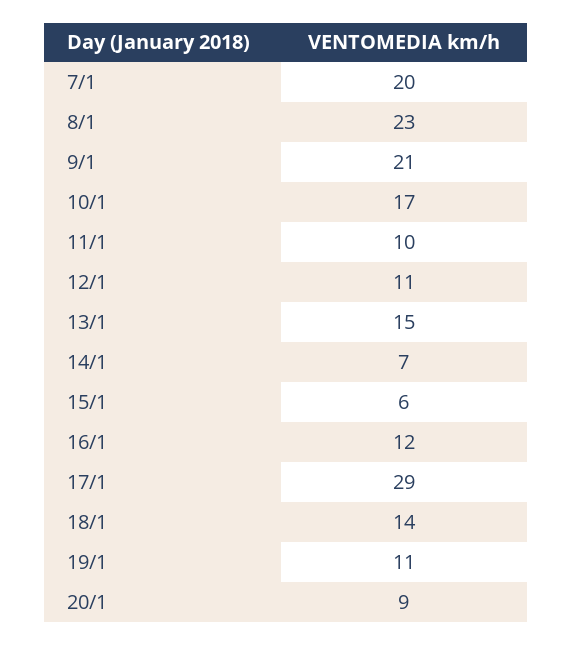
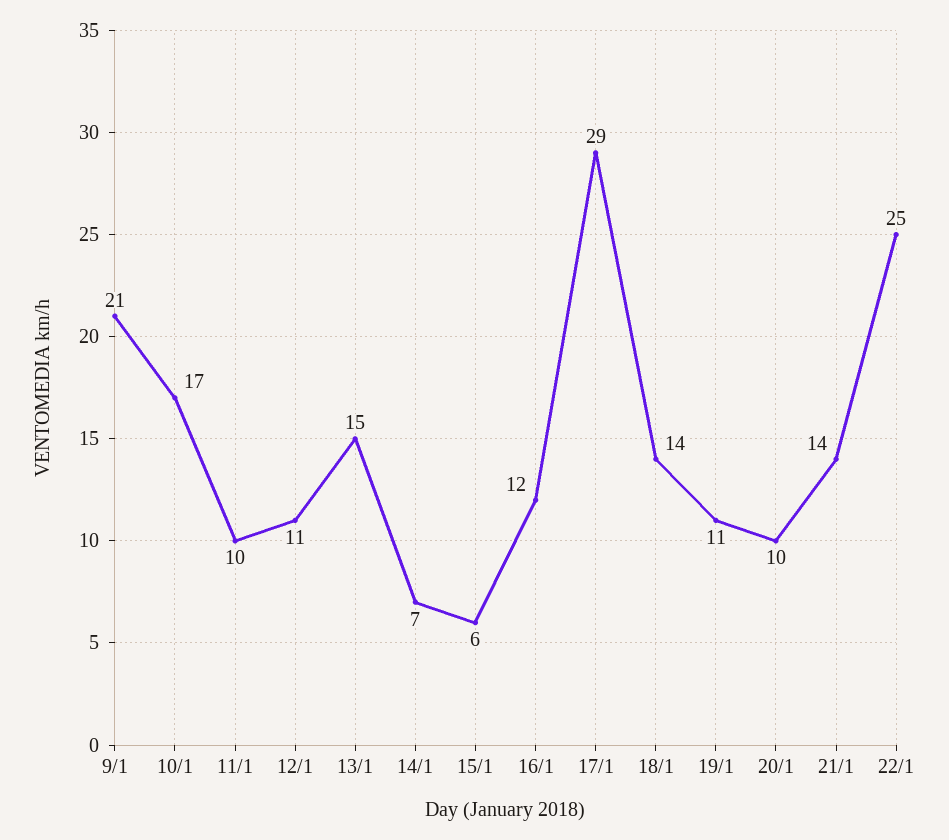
7/1: 20 -> none
8/1: 23 -> none
20/1: 9 -> 10
21/1: none -> 14
22/1: none -> 25

